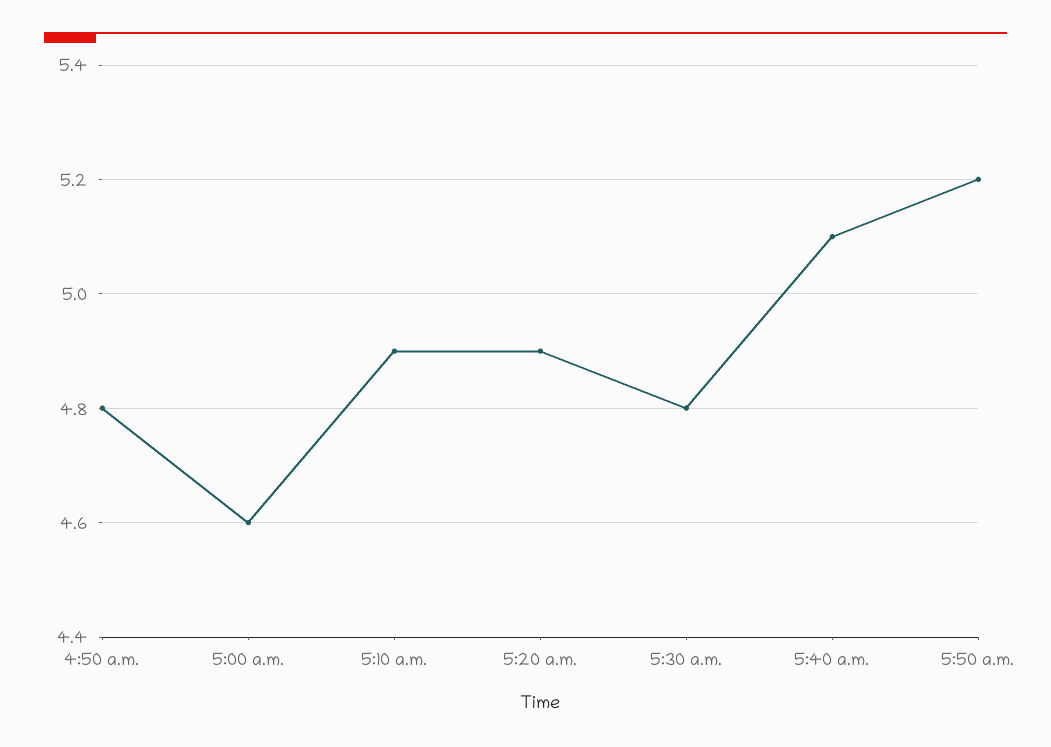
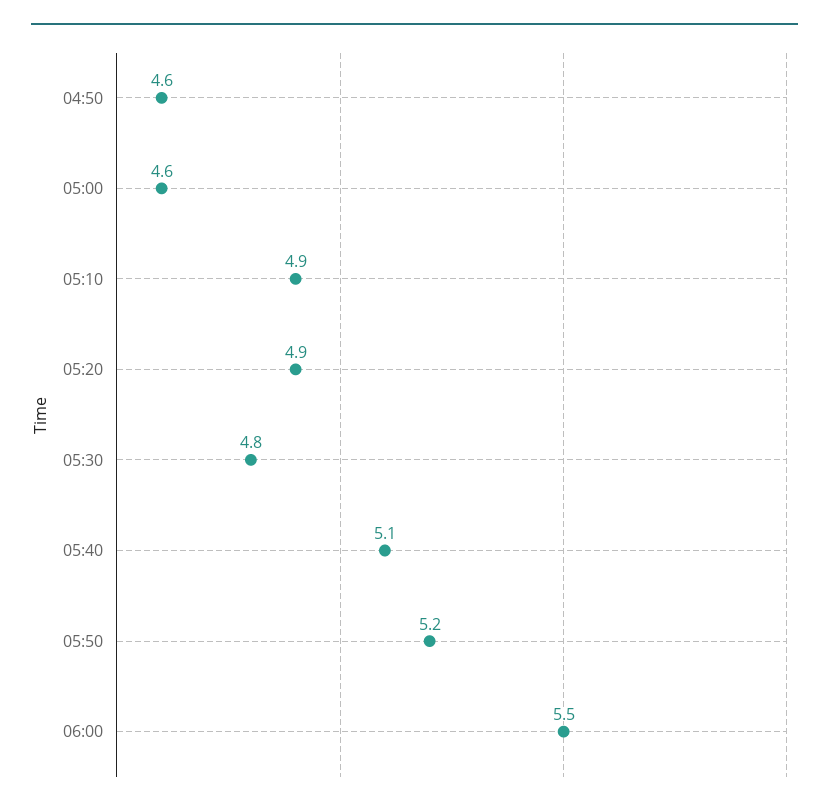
4:50 a.m.: 4.8 -> 4.6
06:00: none -> 5.5

